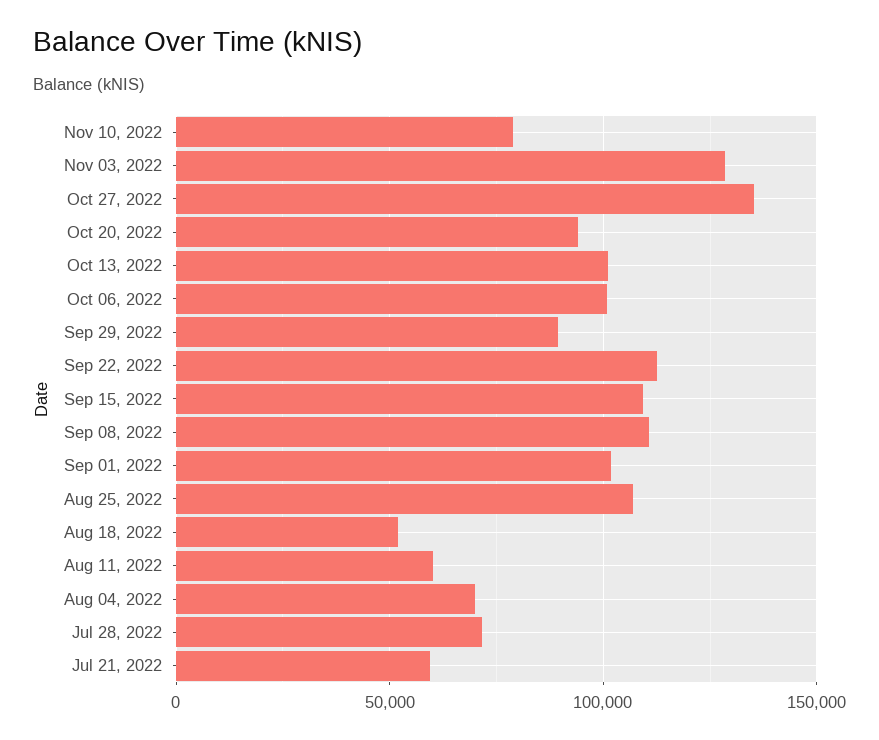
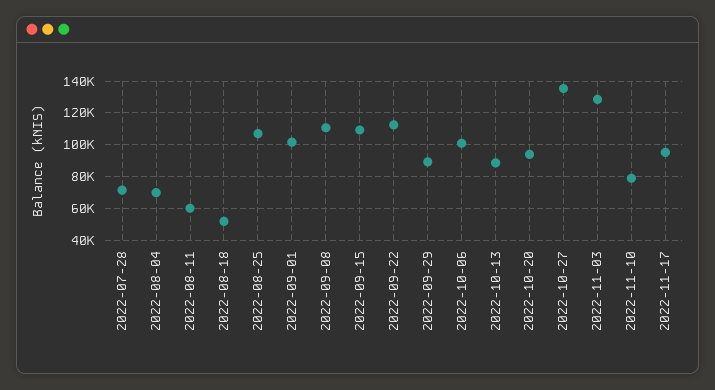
Oct 13, 2022: 100000 -> 90000
Jul 21, 2022: 60000 -> none
2022-11-17: none -> 95000

